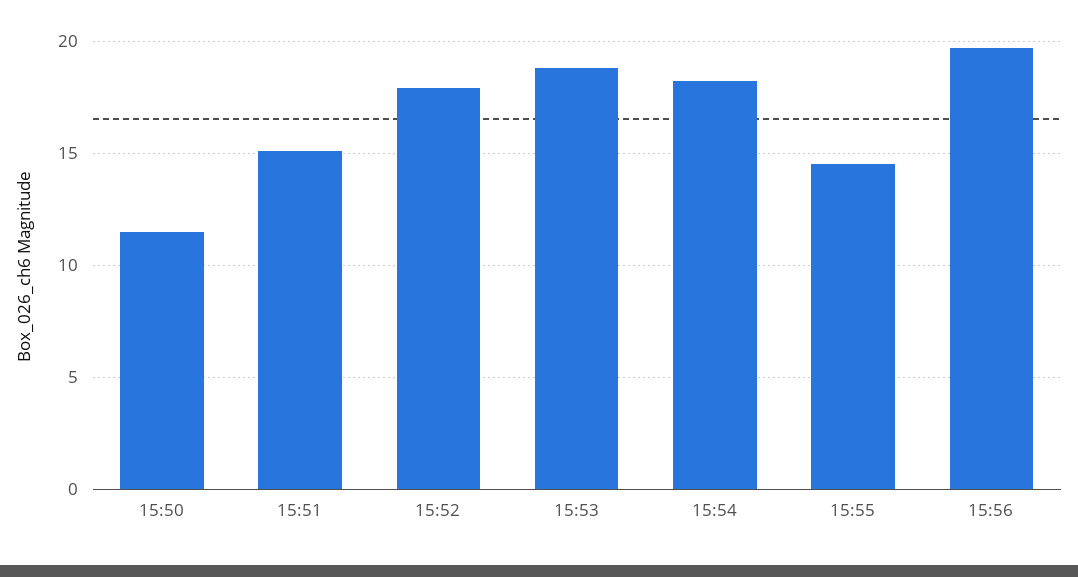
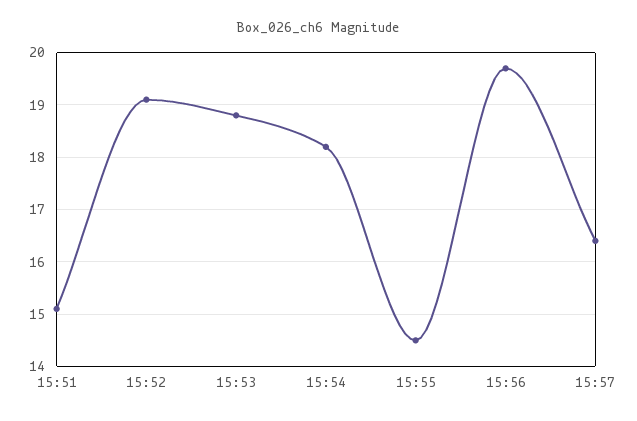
15:50: 11.5 -> none
15:52: 18 -> 19
15:57: none -> 16.5

